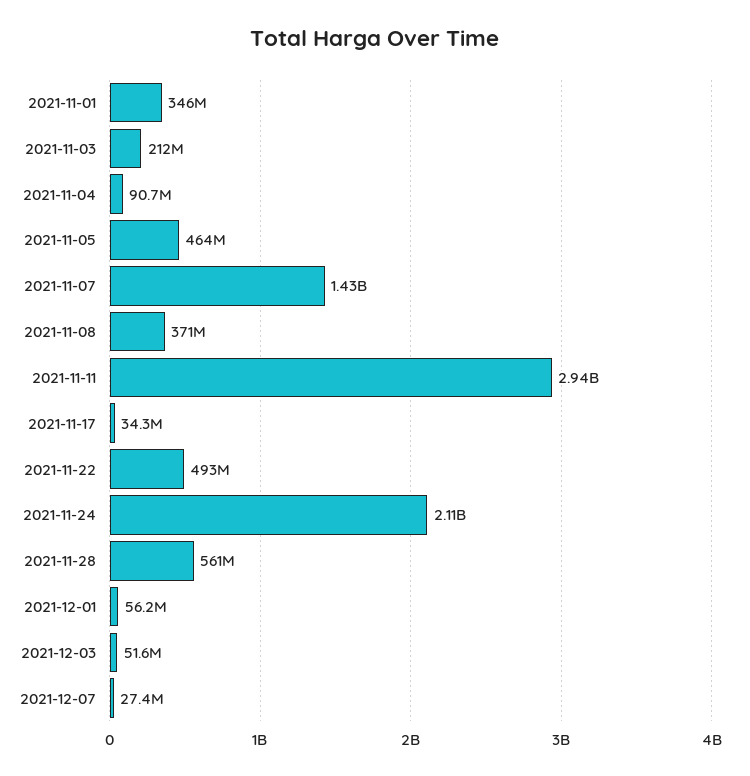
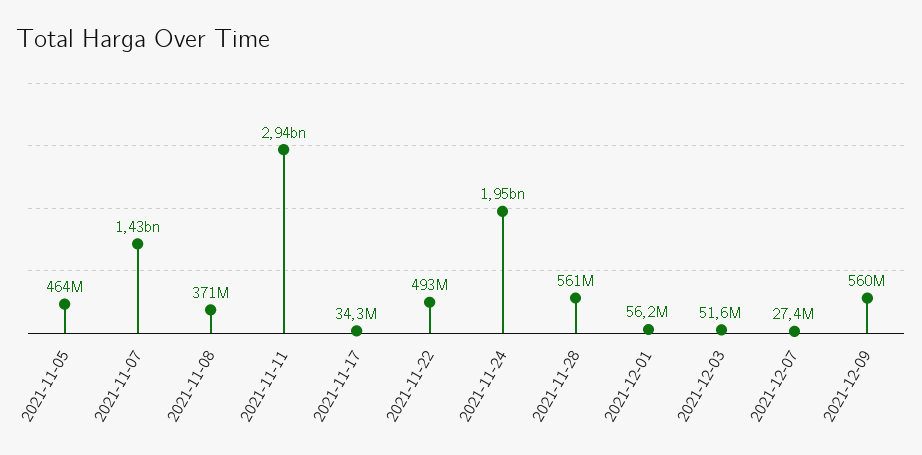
2021-11-01: 346000000 -> none
2021-11-03: 212000000 -> none
2021-11-04: 90700000 -> none
2021-11-24: 2110000000 -> 1950000000
2021-12-09: none -> 560000000

